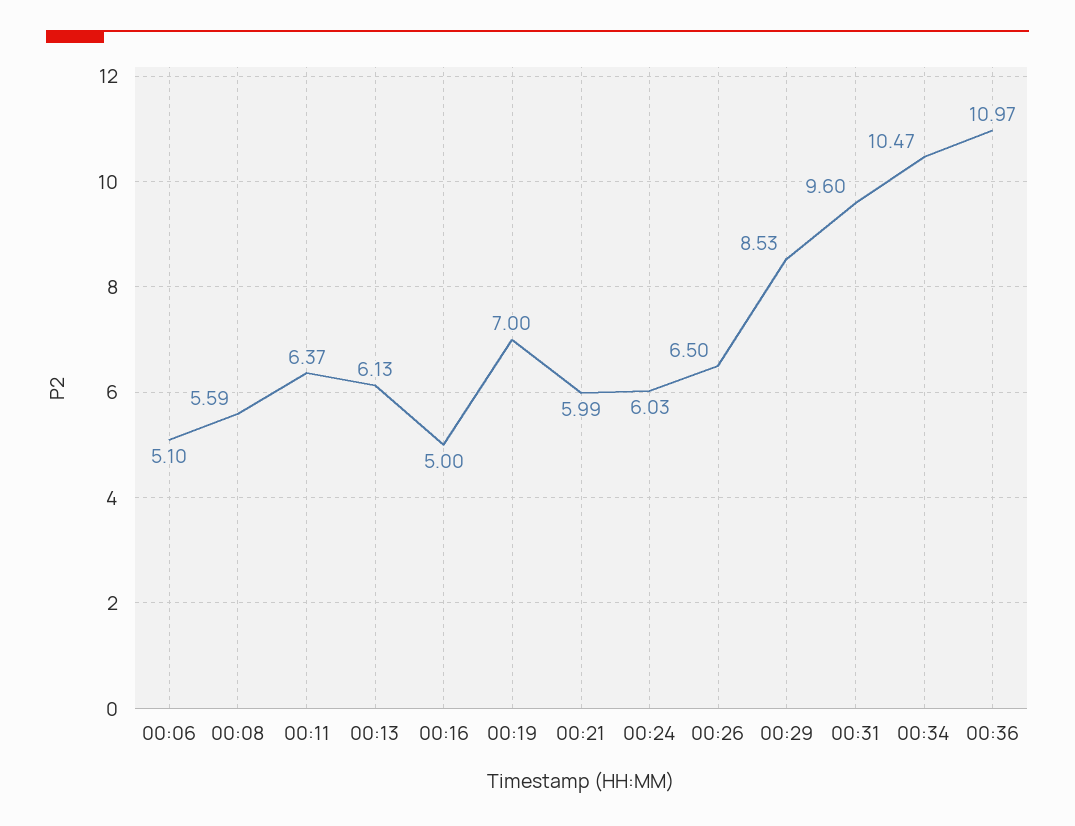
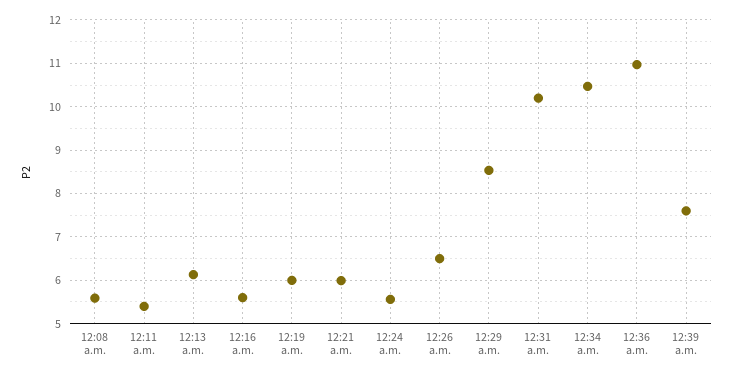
00:06: 5.1 -> none
00:11: 6.37 -> 5.4
00:16: 5 -> 5.6
00:19: 7 -> 6
00:24: 6.03 -> 5.6
00:31: 9.6 -> 10.2
12:39 a.m.: none -> 7.6

